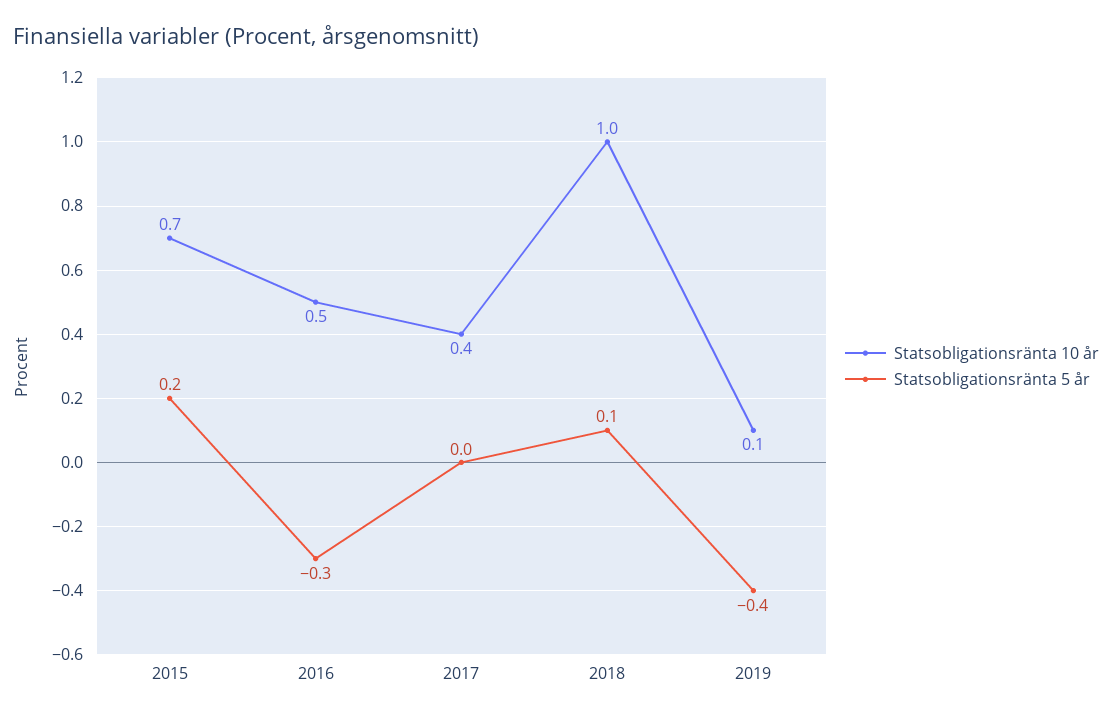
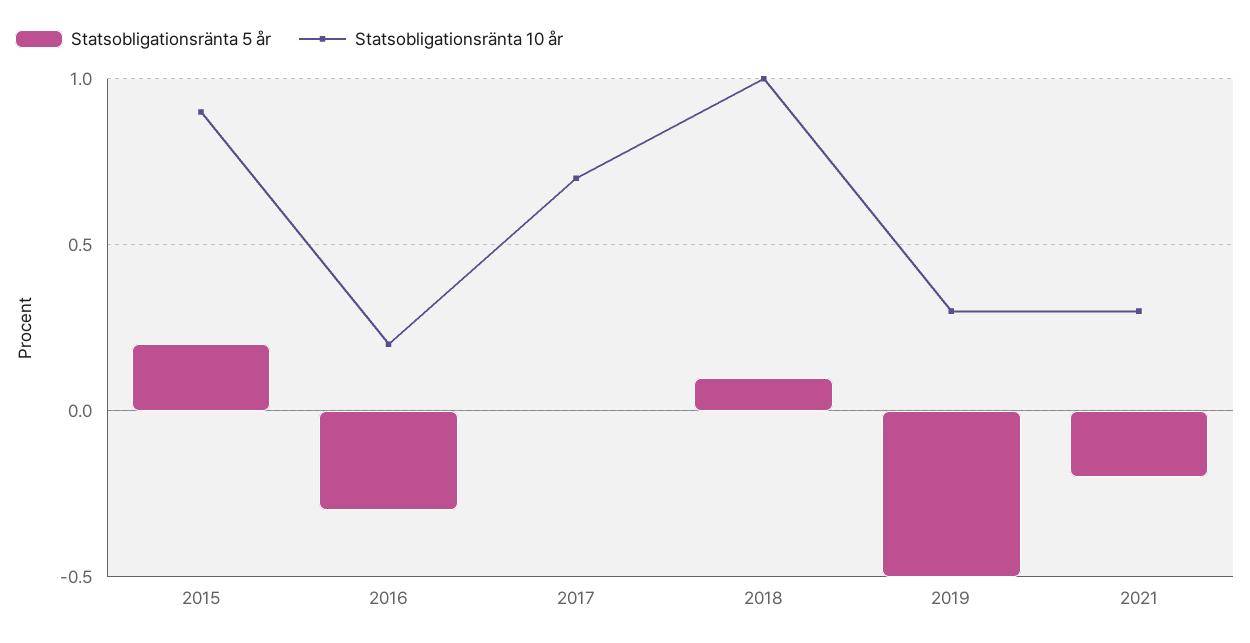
Statsobligationsränta 10 år, 2015: 0.7 -> 0.9
Statsobligationsränta 10 år, 2016: 0.5 -> 0.2
Statsobligationsränta 10 år, 2017: 0.4 -> 0.7
Statsobligationsränta 10 år, 2019: 0.1 -> 0.3
Statsobligationsränta 5 år, 2019: -0.4 -> -0.5
Statsobligationsränta 5 år, 2021: none -> -0.2
Statsobligationsränta 10 år, 2021: none -> 0.3

